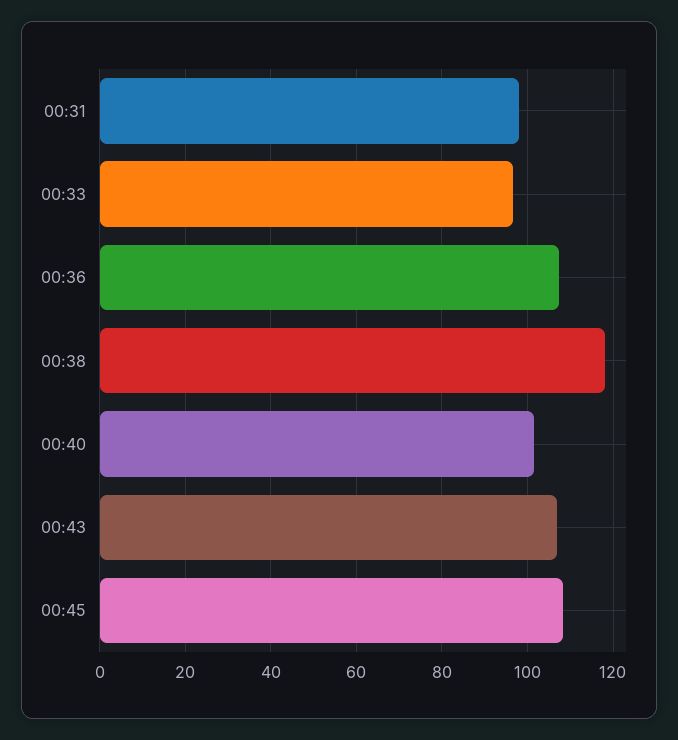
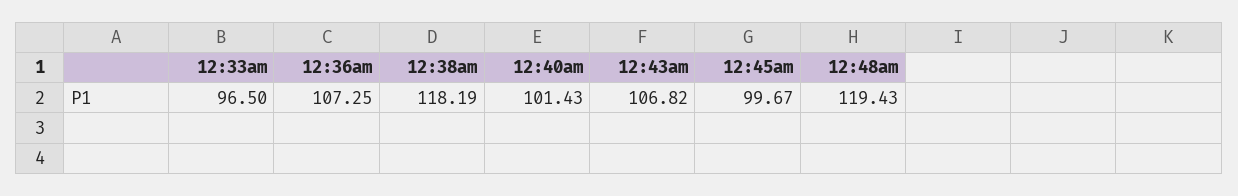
00:31: 98 -> none
00:45: 108 -> 99.67
12:48am: none -> 119.43

